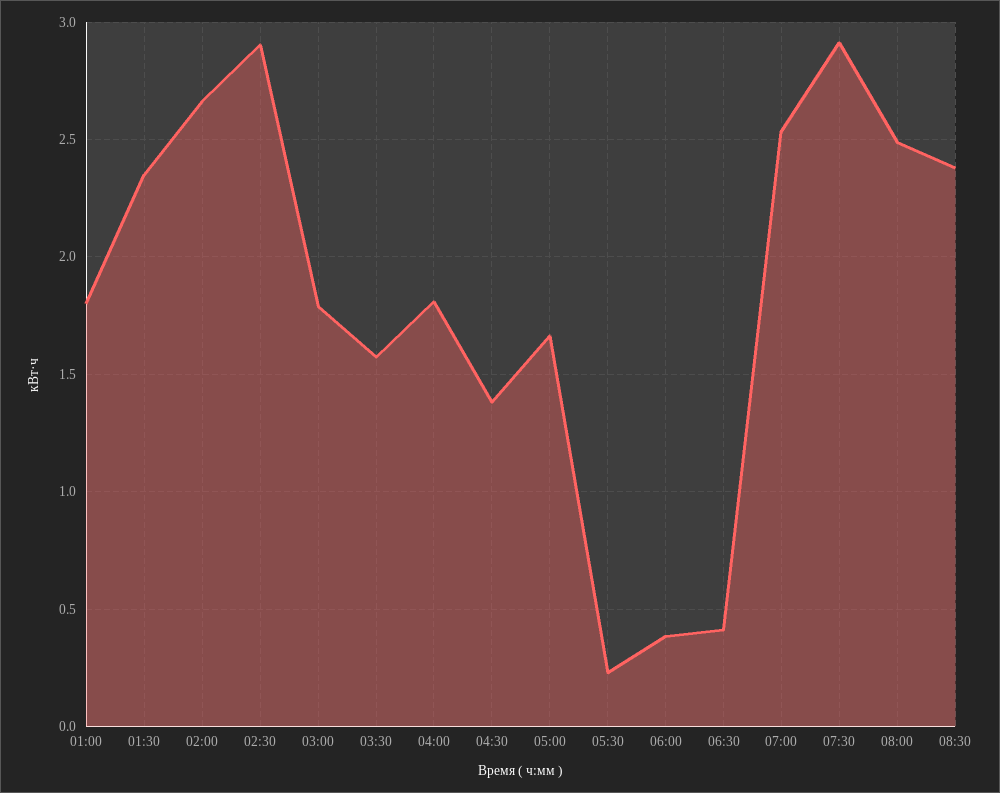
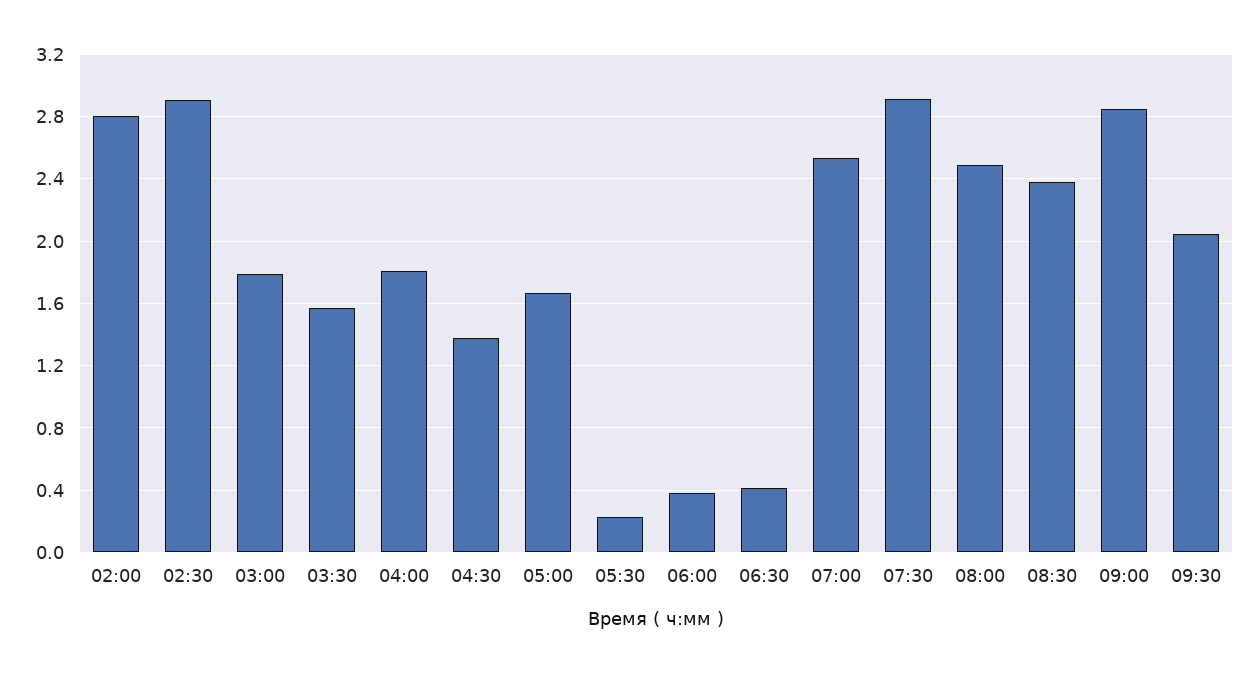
01:00: 1.8 -> none
01:30: 2.35 -> none
02:00: 2.65 -> 2.8
09:00: none -> 2.85
09:30: none -> 2.05

